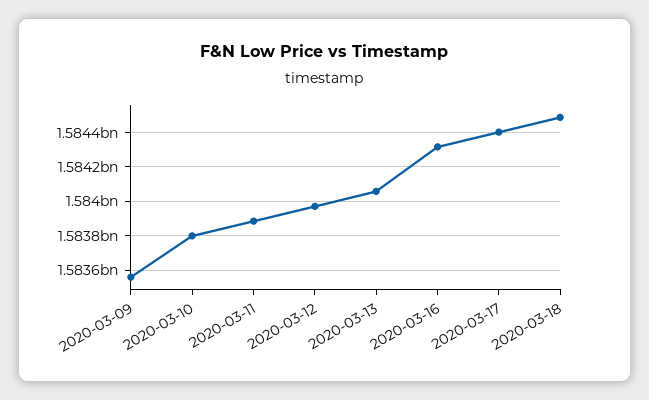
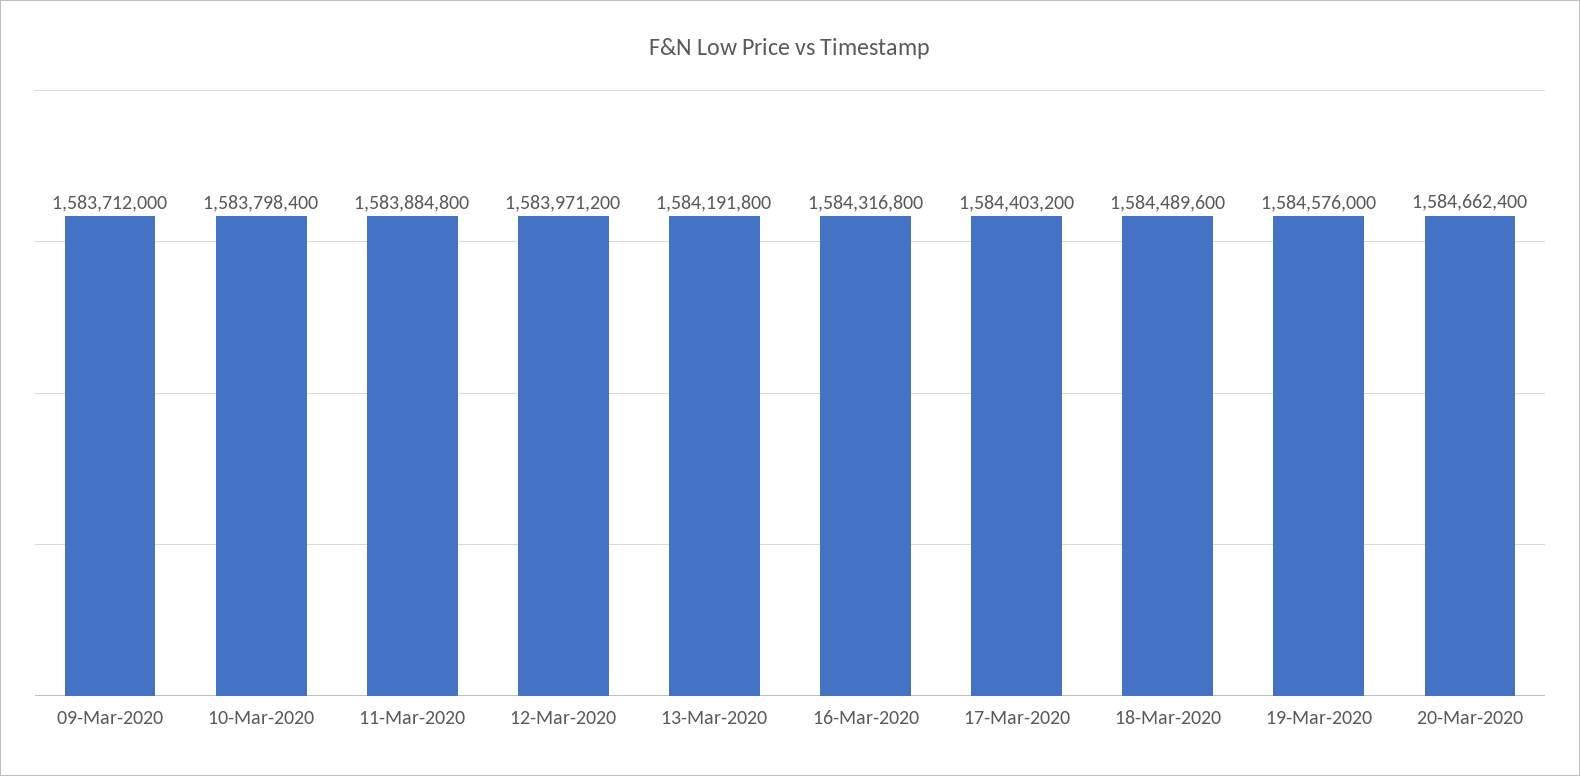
2020-03-09: 1583550000 -> 1583712000
2020-03-13: 1584050000 -> 1584191800
19-Mar-2020: none -> 1584576000
20-Mar-2020: none -> 1584662400

